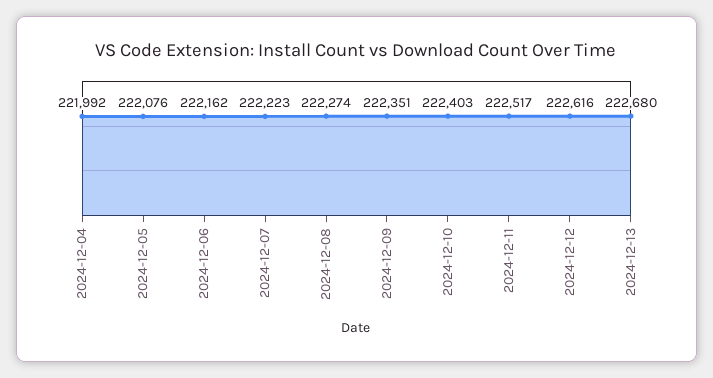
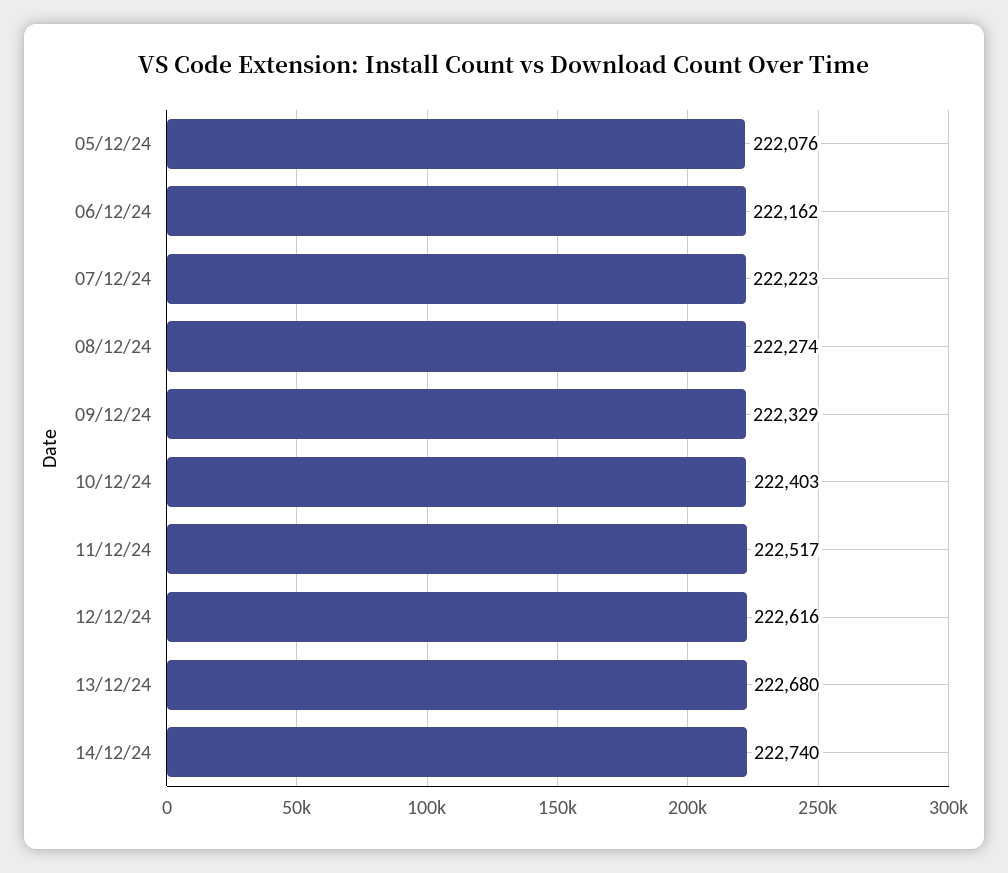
2024-12-04: 221992 -> none
2024-12-09: 222351 -> 222329
14/12/24: none -> 222740

